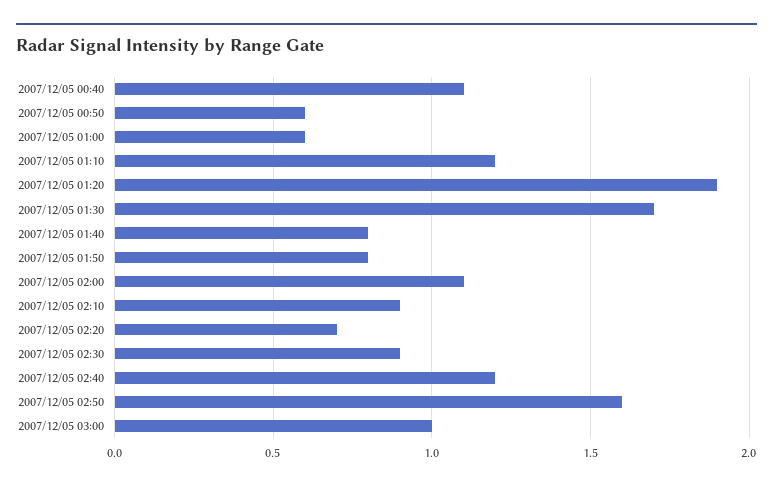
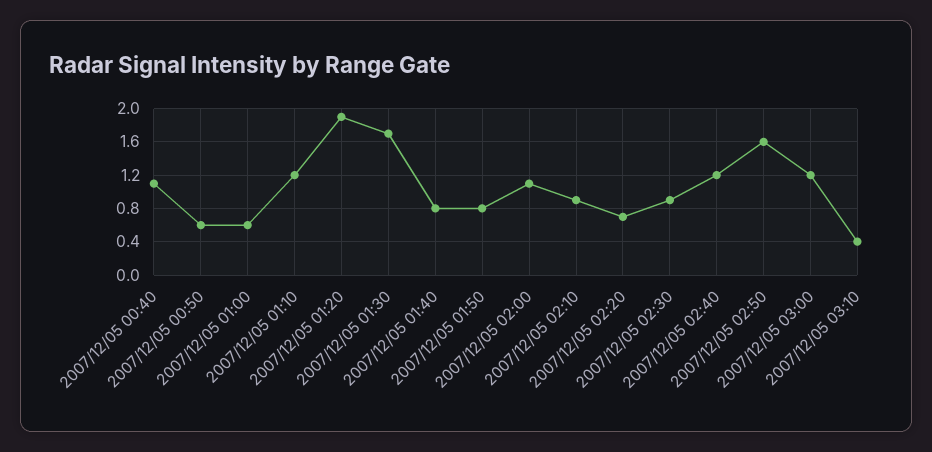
2007/12/05 03:00: 1 -> 1.2
2007/12/05 03:10: none -> 0.4

